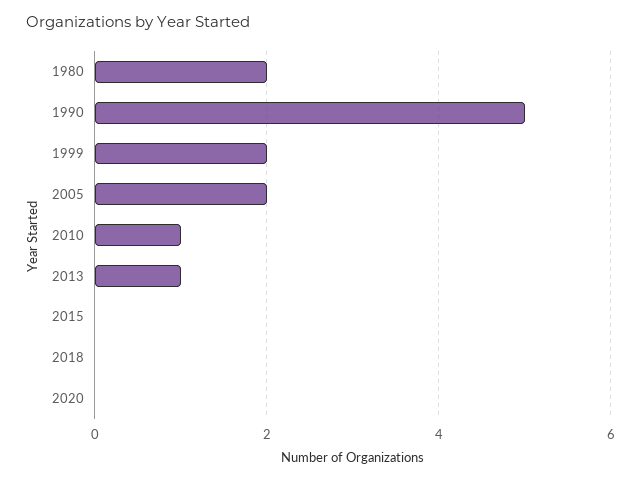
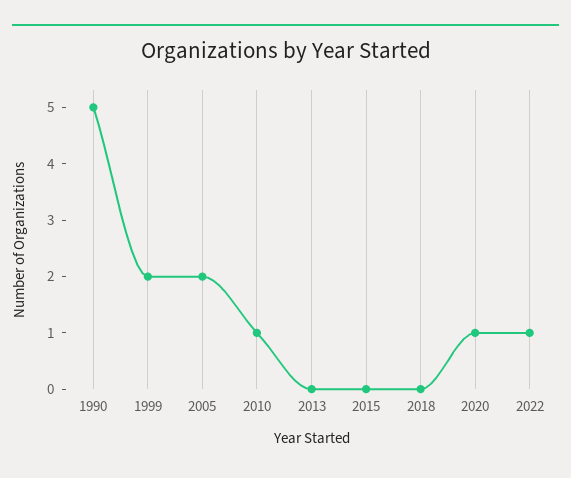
1980: 2 -> none
2013: 1 -> 0
2020: 0 -> 1
2022: none -> 1

